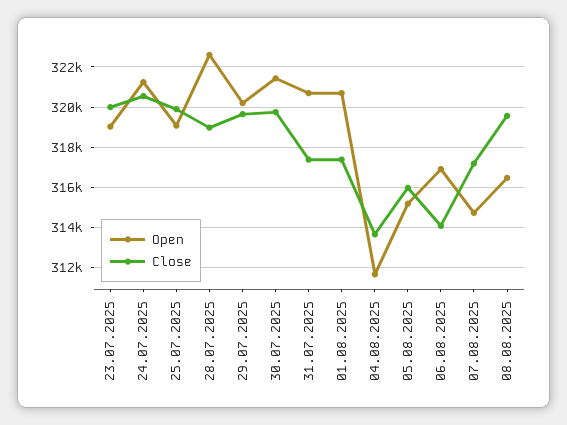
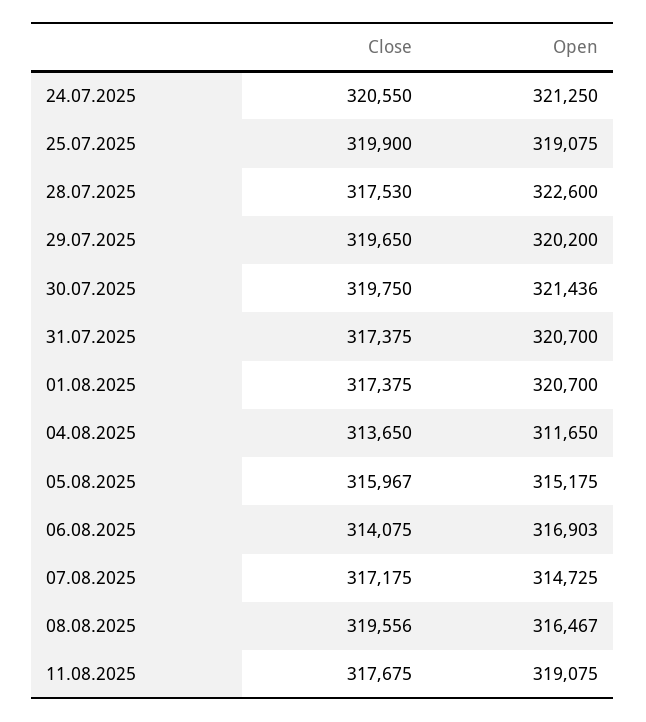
Open, 23.07.2025: 319000 -> none
Close, 23.07.2025: 320000 -> none
Close, 28.07.2025: 319000 -> 317530
Close, 11.08.2025: none -> 317675
Open, 11.08.2025: none -> 319075

